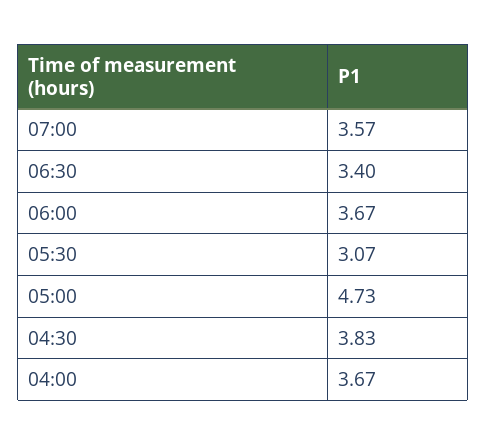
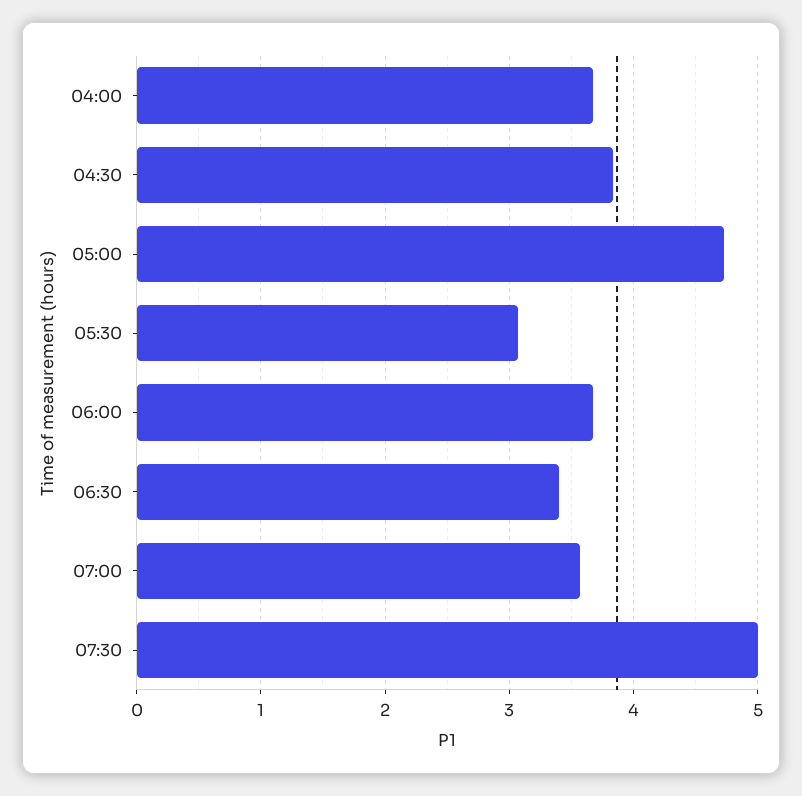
07:30: none -> 5

